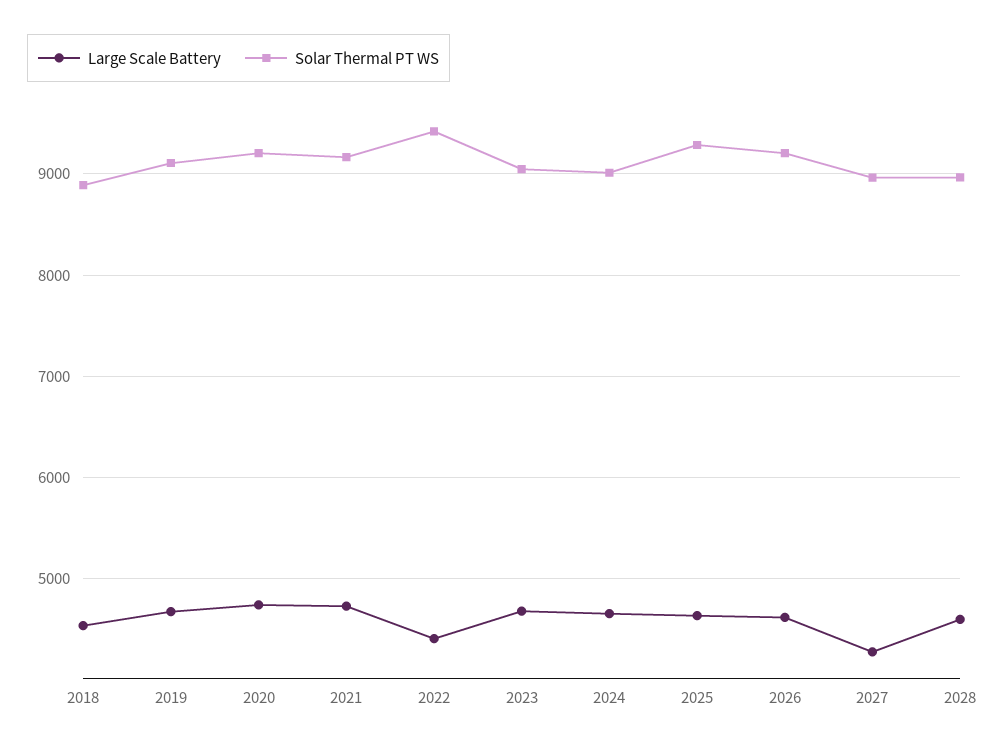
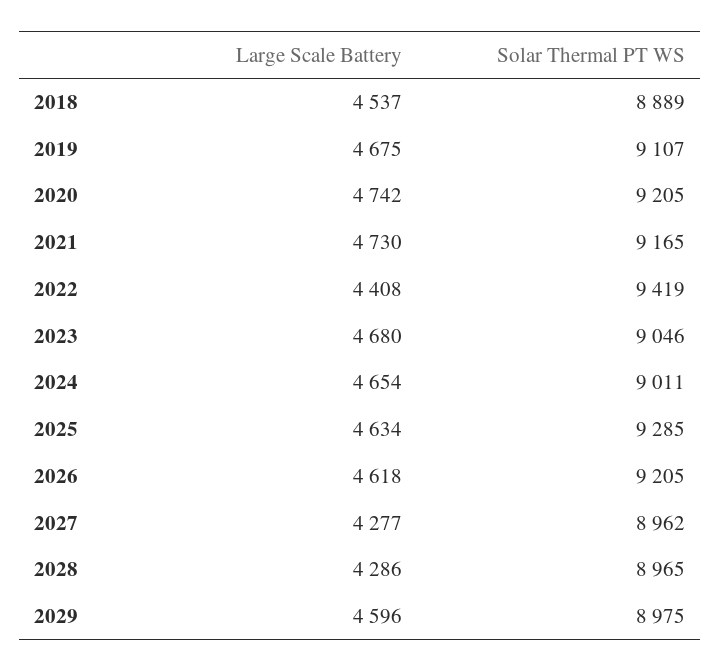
Large Scale Battery, 2028: 4600 -> 4286
Large Scale Battery, 2029: none -> 4596
Solar Thermal PT WS, 2029: none -> 8975

